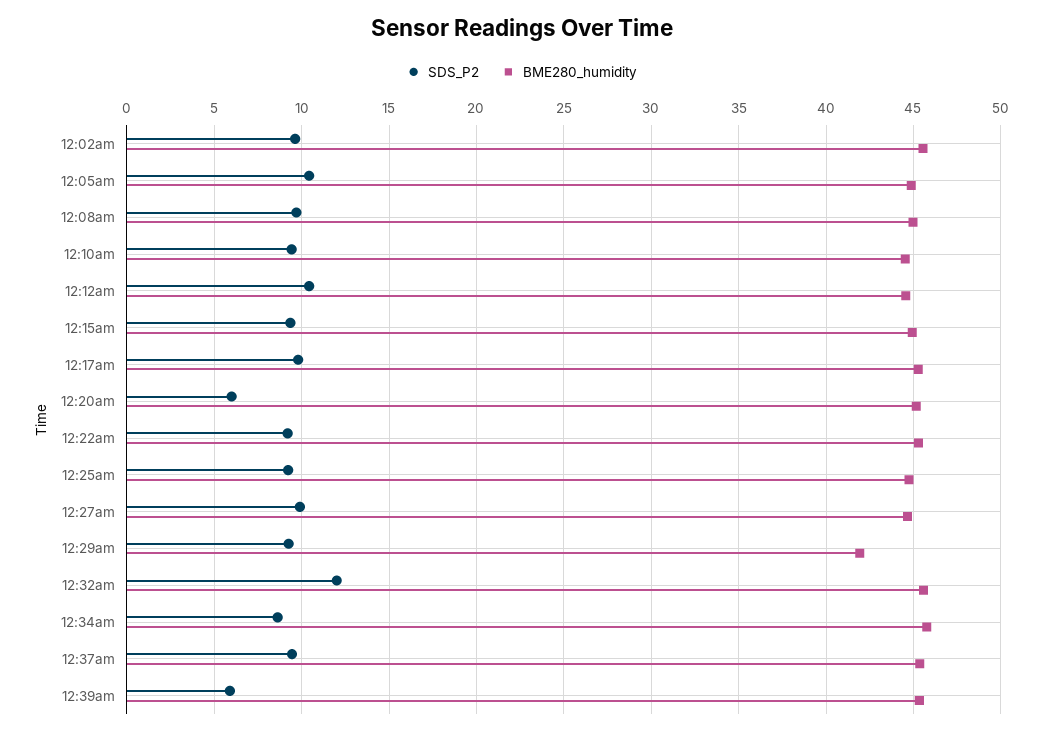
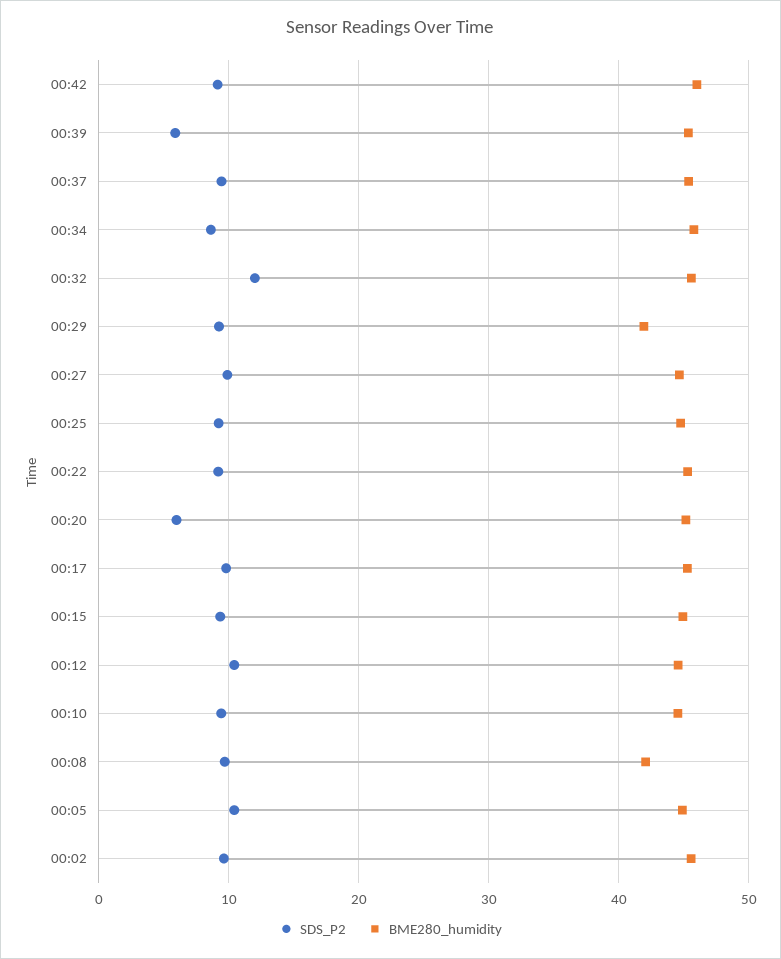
BME280_humidity, 12:08am: 45 -> 42
SDS_P2, 00:42: none -> 9
BME280_humidity, 00:42: none -> 46

